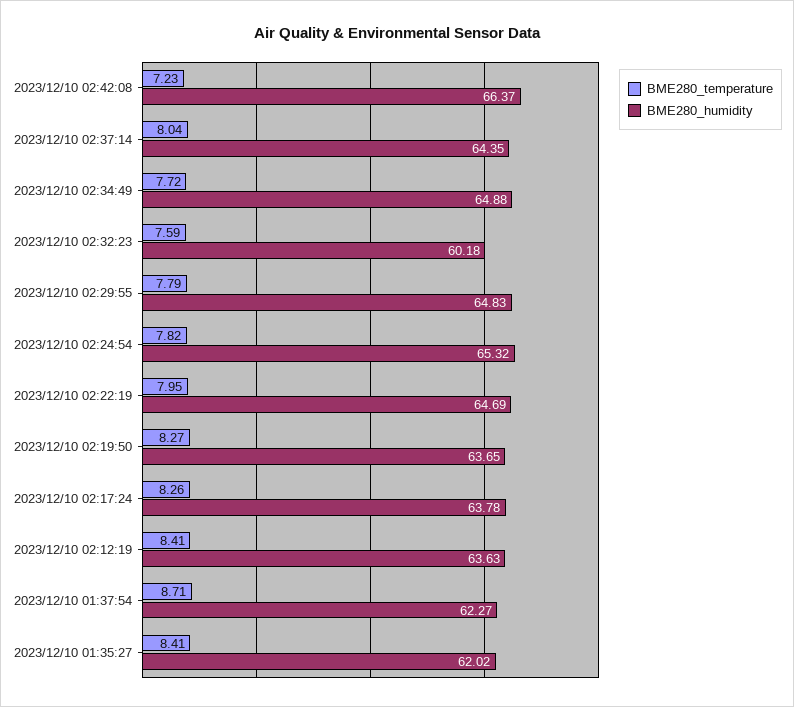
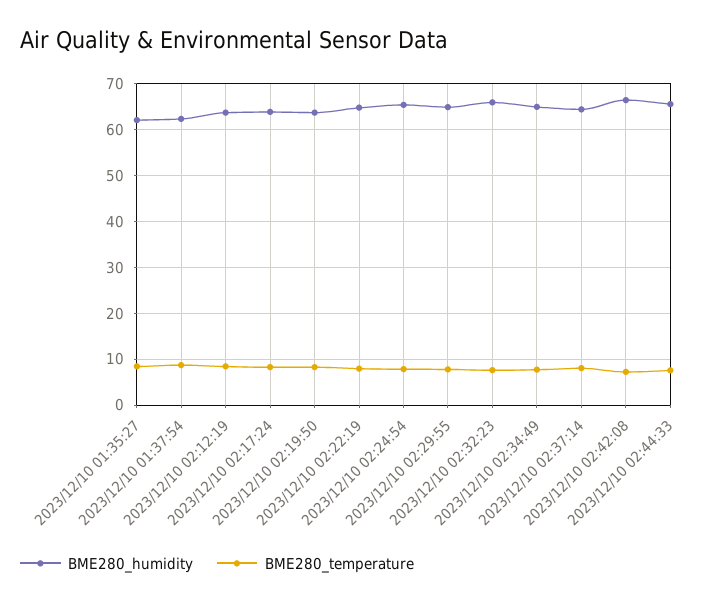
BME280_humidity, 2023/12/10 02:32:23: 60.18 -> 66
BME280_humidity, 2023/12/10 02:44:33: none -> 66
BME280_temperature, 2023/12/10 02:44:33: none -> 8

